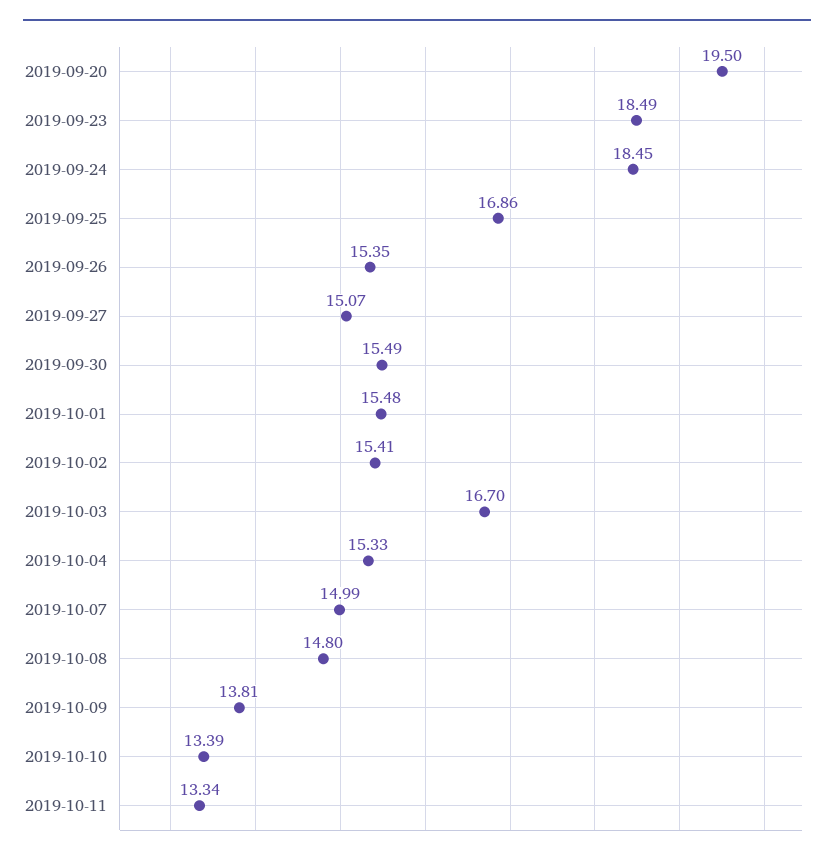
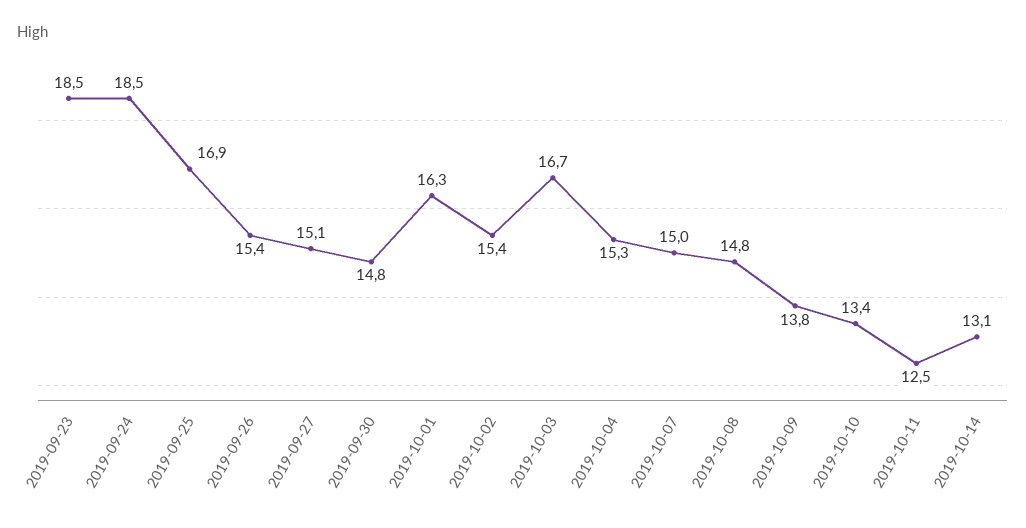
2019-09-20: 19.5 -> none
2019-09-30: 15.49 -> 14.8
2019-10-01: 15.48 -> 16.3
2019-10-11: 13.34 -> 12.5
2019-10-14: none -> 13.1

